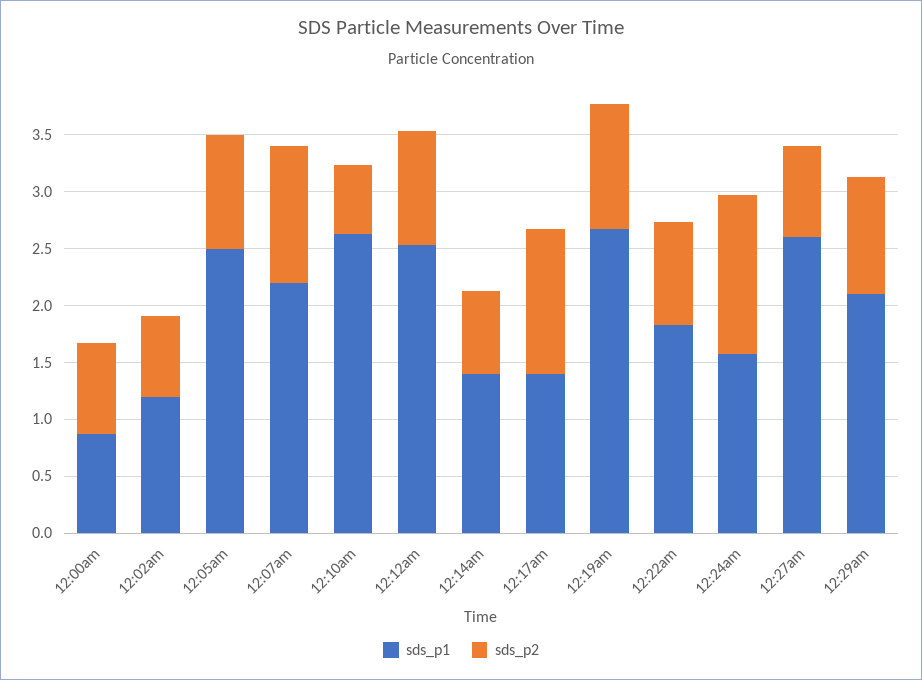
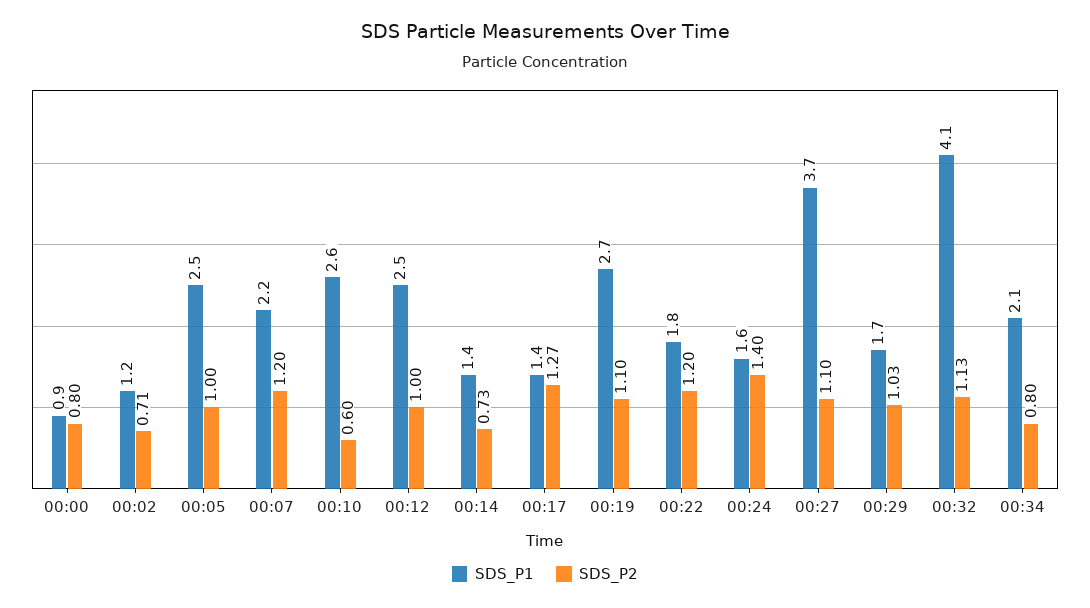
sds_p2, 12:22am: 0.9 -> 1.2
sds_p1, 12:27am: 2.6 -> 3.7
sds_p2, 12:27am: 0.8 -> 1.1
sds_p1, 12:29am: 2.1 -> 1.7
sds_p1, 00:32: none -> 4.1
sds_p2, 00:32: none -> 1.13
sds_p1, 00:34: none -> 2.1
sds_p2, 00:34: none -> 0.8

